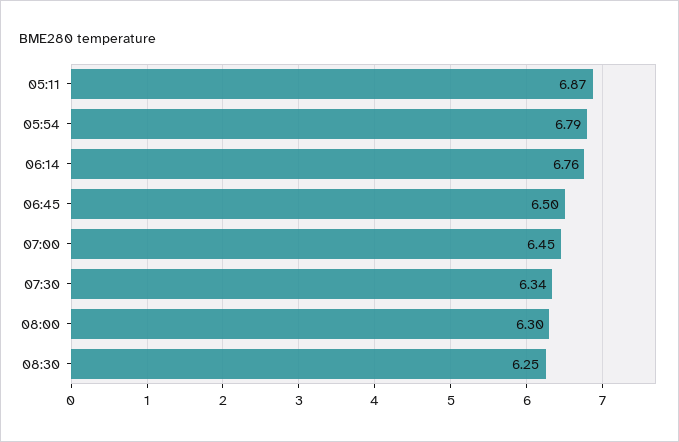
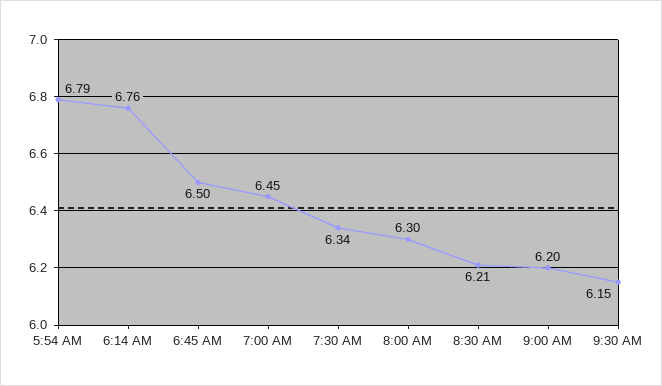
05:11: 6.87 -> none
08:30: 6.25 -> 6.21
9:00 AM: none -> 6.2
9:30 AM: none -> 6.15

